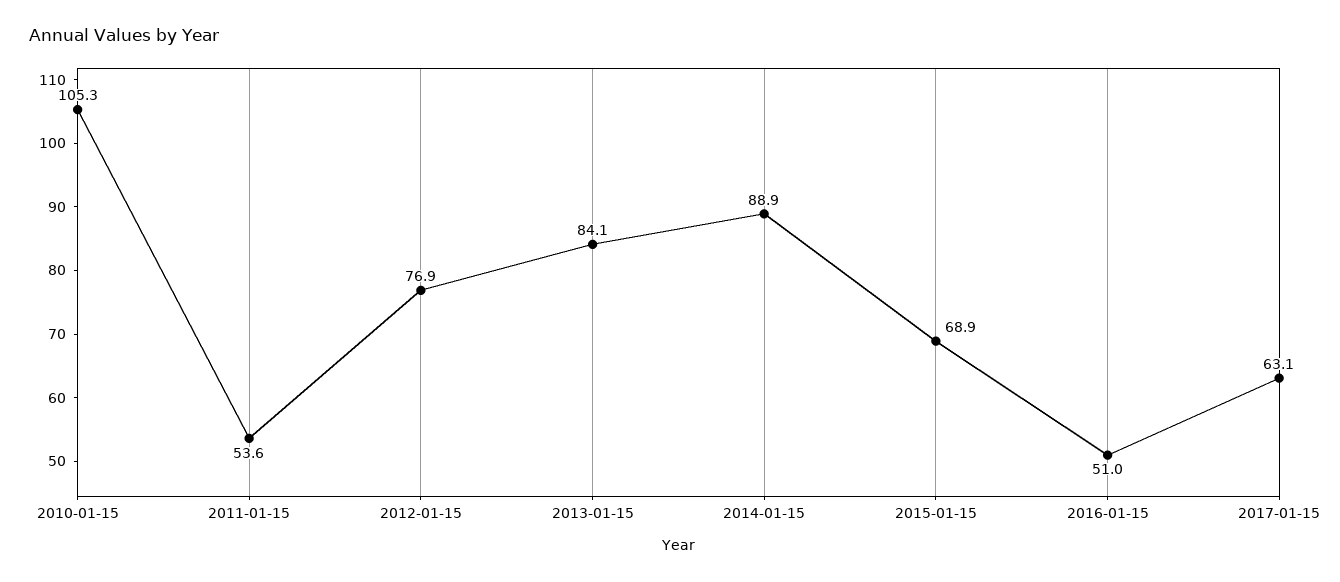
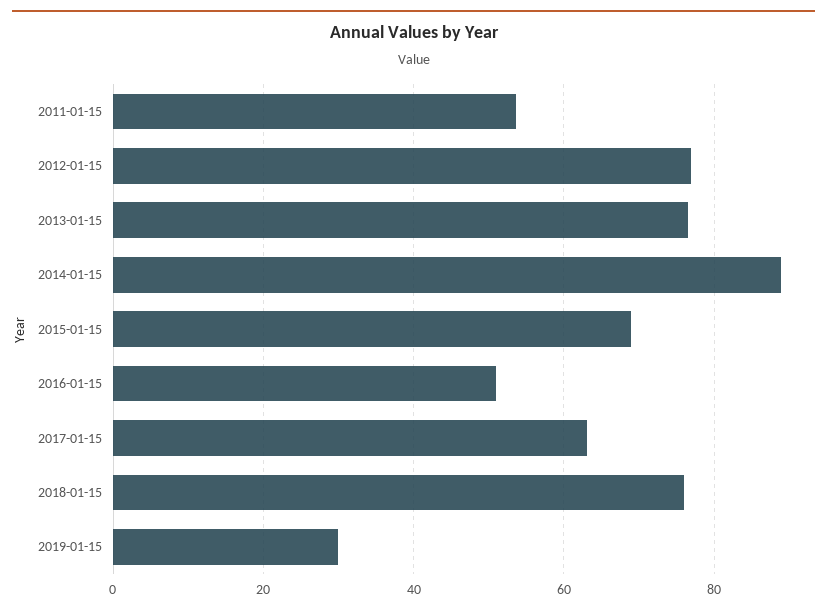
2010-01-15: 105.3 -> none
2013-01-15: 84.1 -> 76
2018-01-15: none -> 76
2019-01-15: none -> 30

